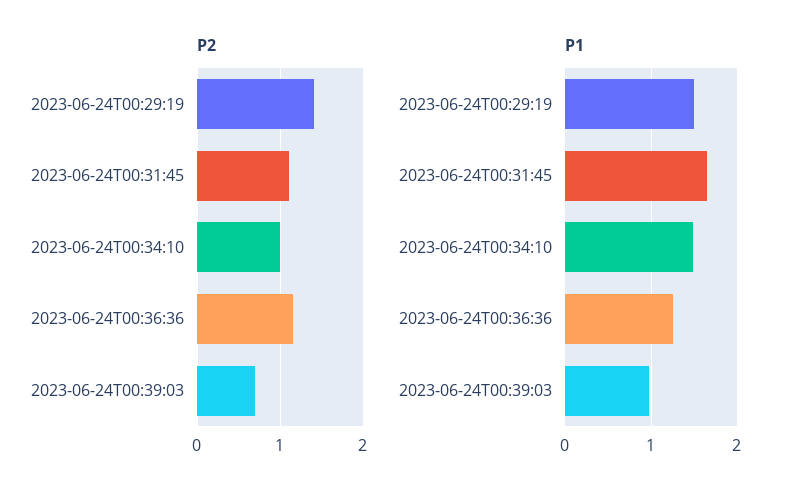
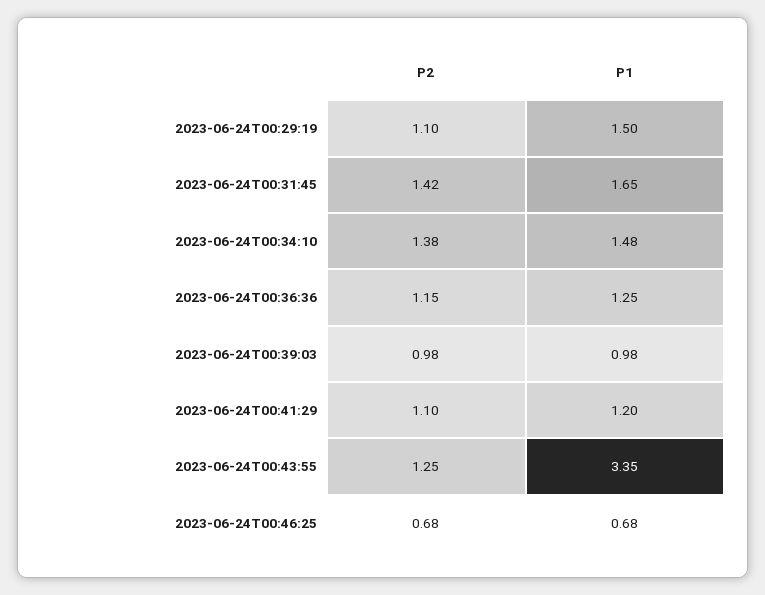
P2, 2023-06-24T00:29:19: 1.4 -> 1.1
P2, 2023-06-24T00:31:45: 1.1 -> 1.42
P2, 2023-06-24T00:34:10: 1 -> 1.38
P2, 2023-06-24T00:39:03: 0.7 -> 0.98
P2, 2023-06-24T00:41:29: none -> 1.1
P1, 2023-06-24T00:41:29: none -> 1.2
P2, 2023-06-24T00:43:55: none -> 1.25
P1, 2023-06-24T00:43:55: none -> 3.35
P2, 2023-06-24T00:46:25: none -> 0.68
P1, 2023-06-24T00:46:25: none -> 0.68

